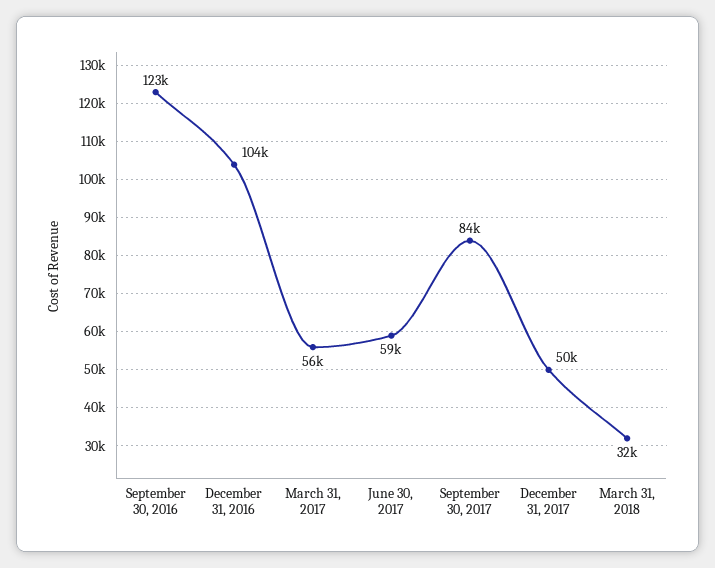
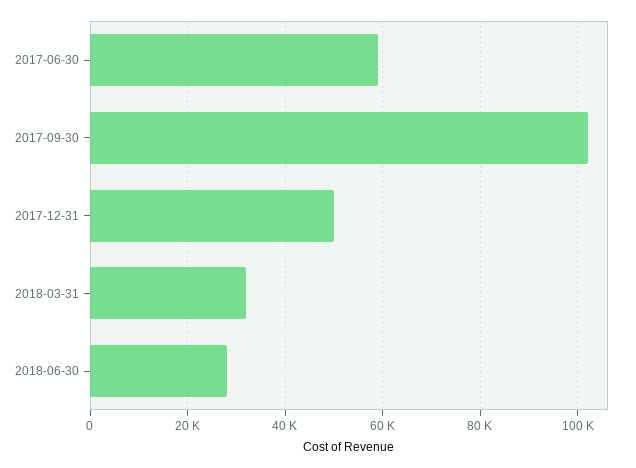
September 30, 2016: 123000 -> none
December 31, 2016: 104000 -> none
March 31, 2017: 56000 -> none
September 30, 2017: 84000 -> 102000
2018-06-30: none -> 28000

